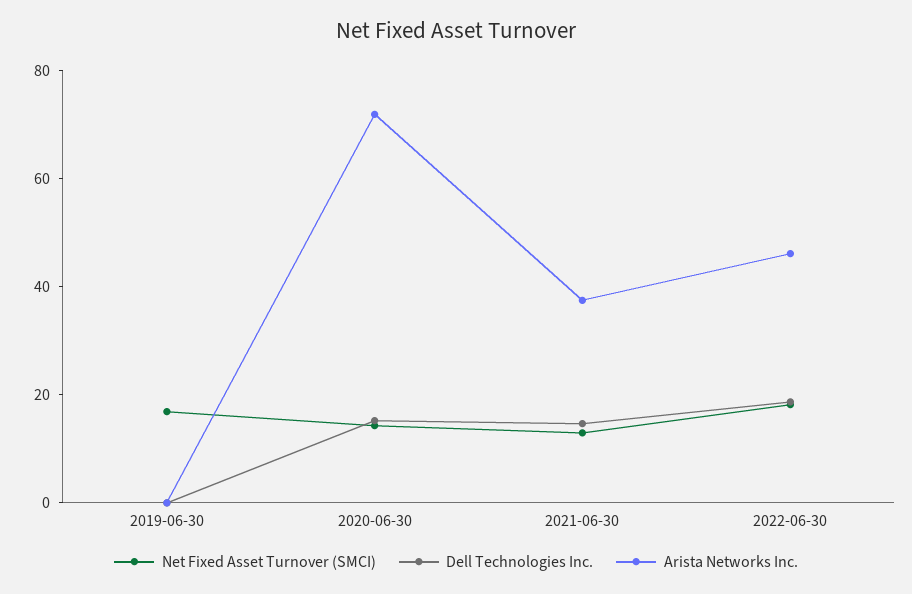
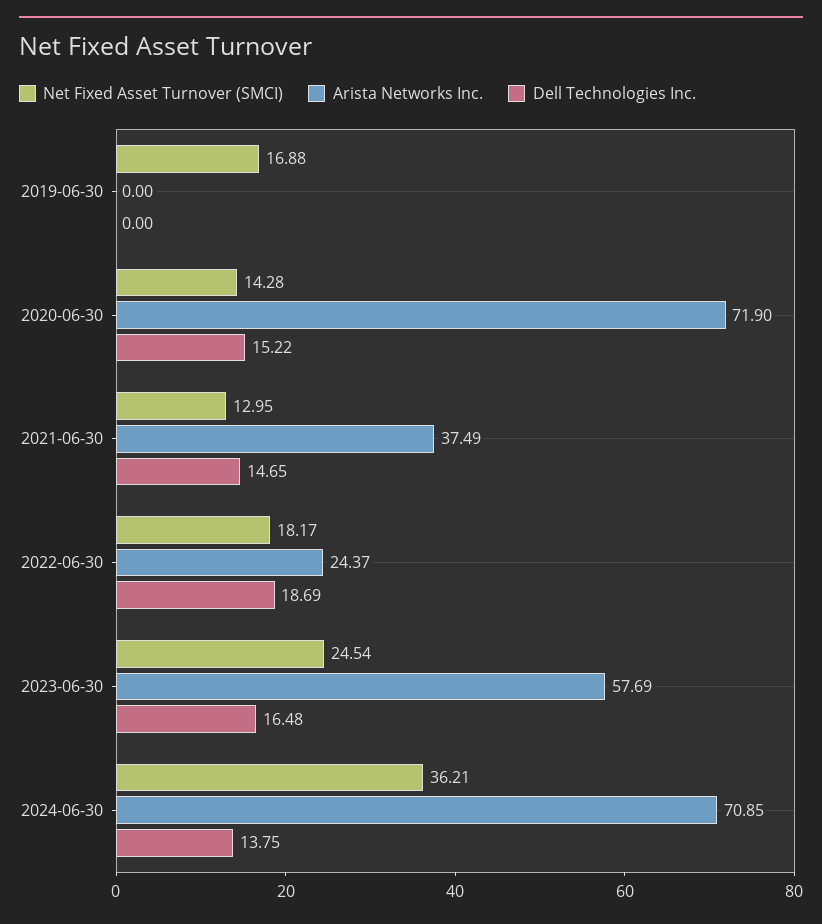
Arista Networks Inc., 2022-06-30: 45 -> 24.37
Net Fixed Asset Turnover (SMCI), 2023-06-30: none -> 24.54
Arista Networks Inc., 2023-06-30: none -> 57.69
Dell Technologies Inc., 2023-06-30: none -> 16.48
Net Fixed Asset Turnover (SMCI), 2024-06-30: none -> 36.21
Arista Networks Inc., 2024-06-30: none -> 70.85
Dell Technologies Inc., 2024-06-30: none -> 13.75

